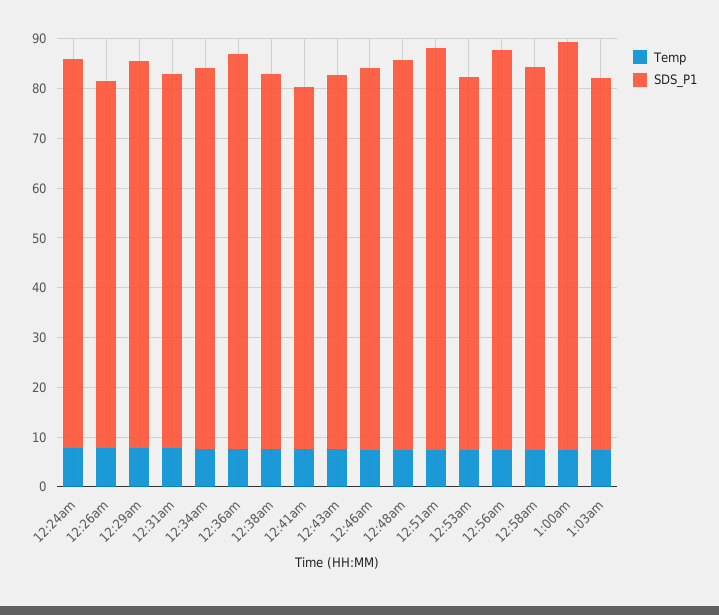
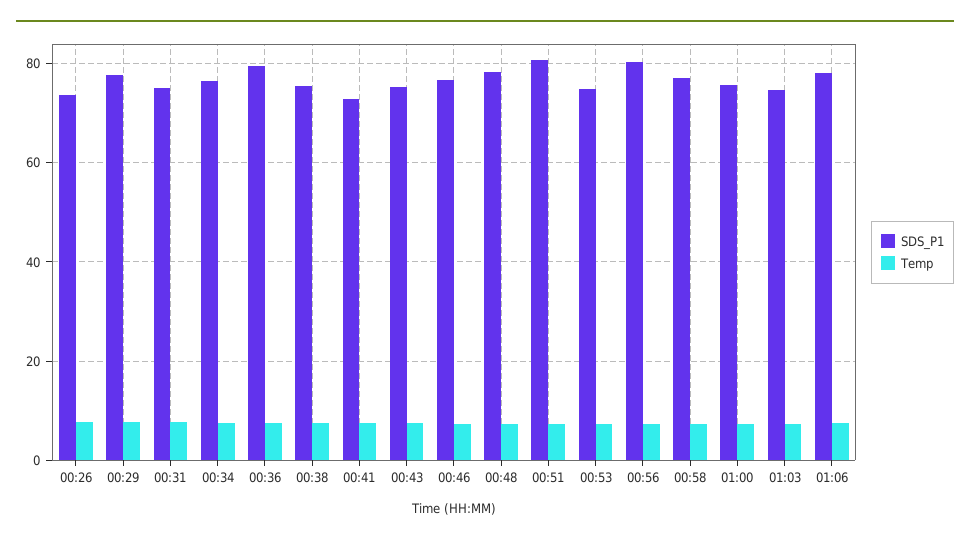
Temp, 12:24am: 8 -> none
SDS_P1, 12:24am: 78 -> none
SDS_P1, 1:00am: 82 -> 76
SDS_P1, 01:06: none -> 78
Temp, 01:06: none -> 8

